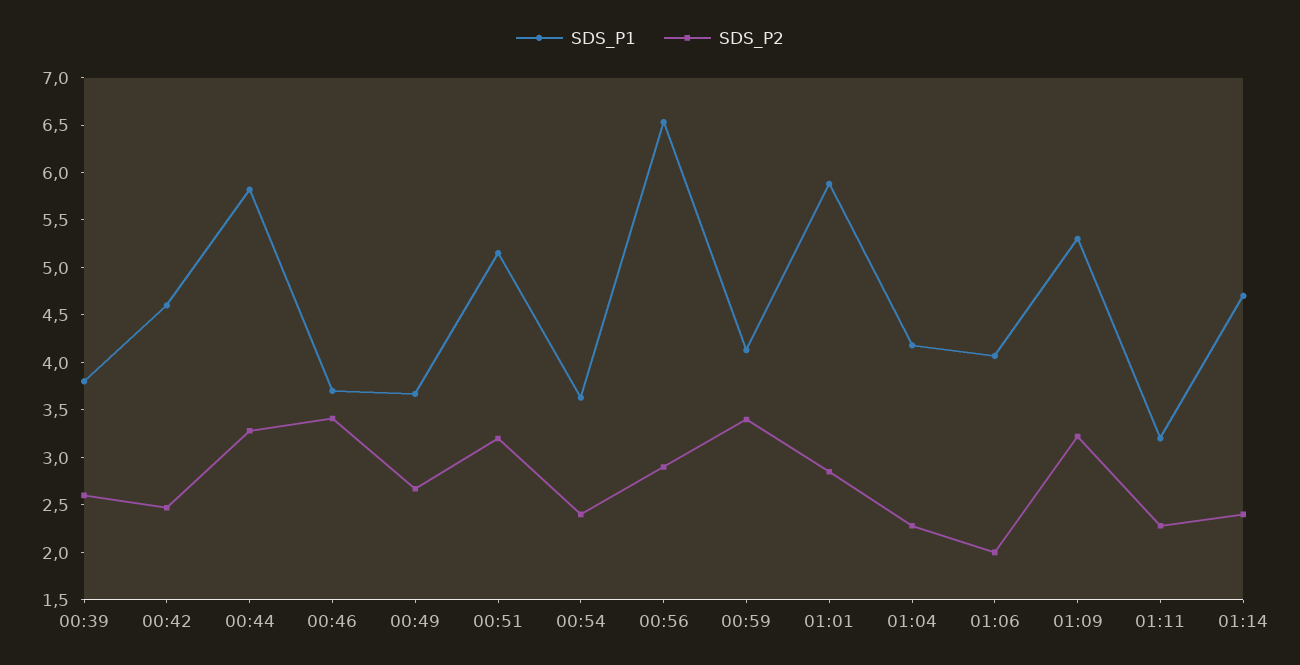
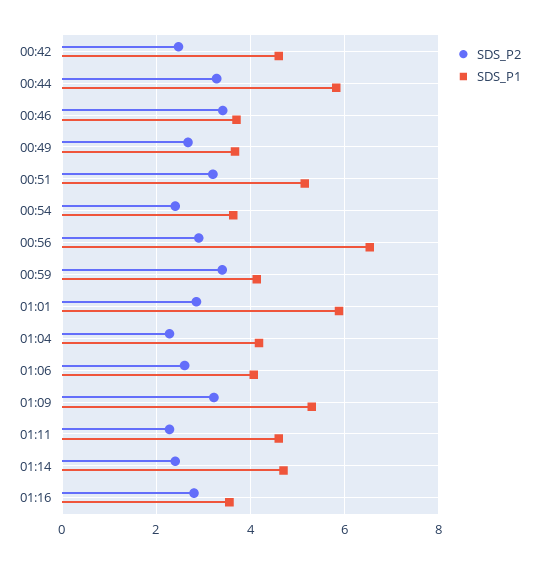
SDS_P1, 00:39: 3.8 -> none
SDS_P2, 00:39: 2.6 -> none
SDS_P2, 01:06: 2 -> 2.6
SDS_P1, 01:11: 3.2 -> 4.6
SDS_P2, 01:16: none -> 2.8
SDS_P1, 01:16: none -> 3.6

